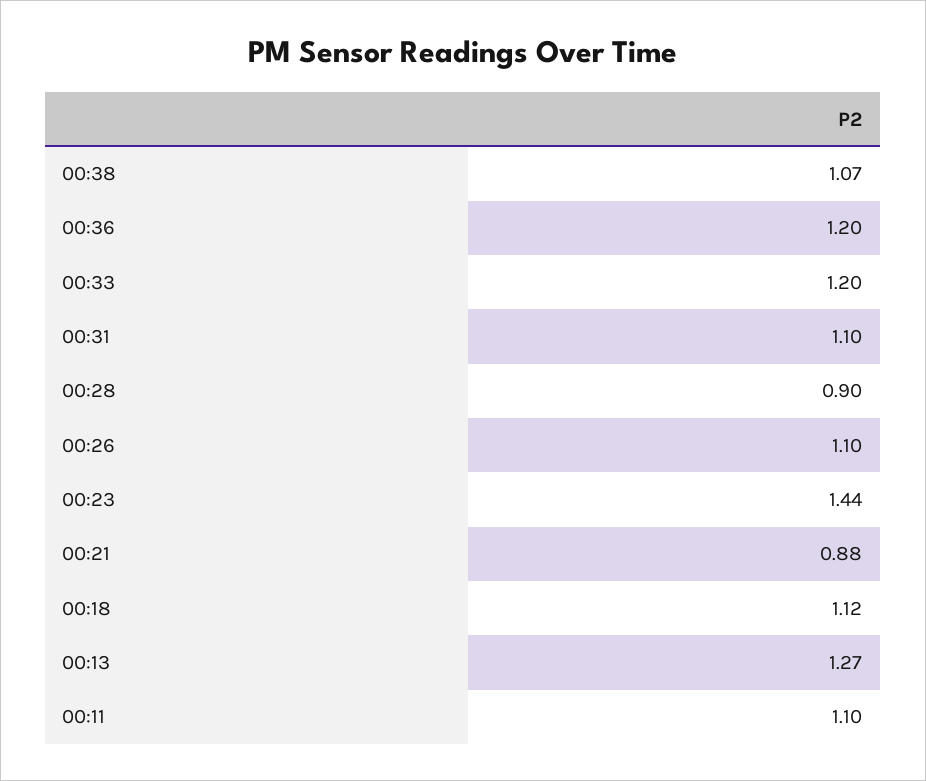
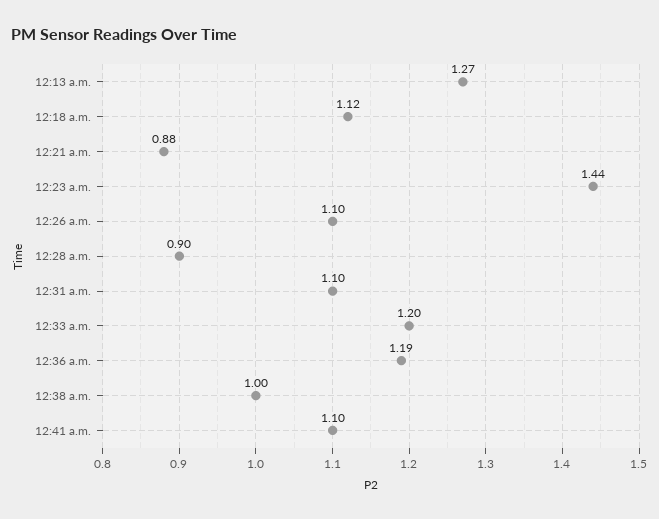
00:38: 1.07 -> 1
00:36: 1.2 -> 1.19
00:11: 1.1 -> none
12:41 a.m.: none -> 1.1

